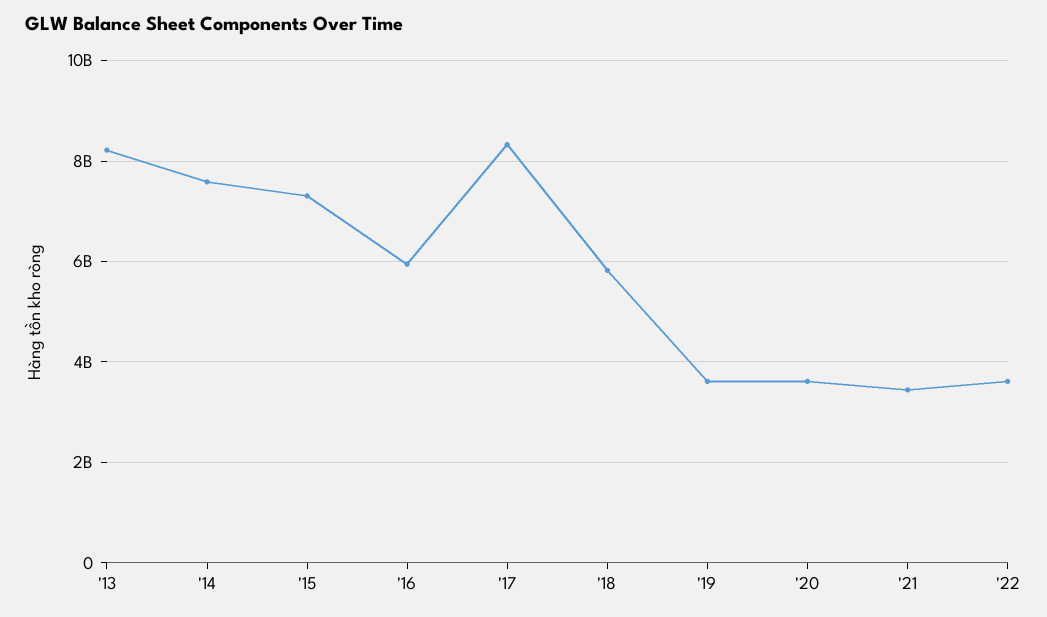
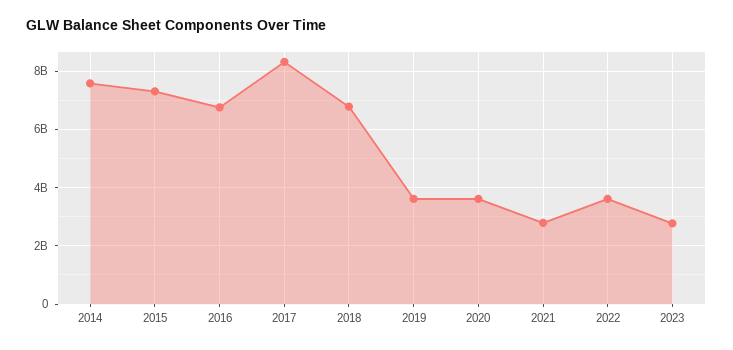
'13: 8200000000 -> none
'16: 6000000000 -> 6750000000
'18: 5800000000 -> 6750000000
'21: 3400000000 -> 2750000000
2023: none -> 2750000000

